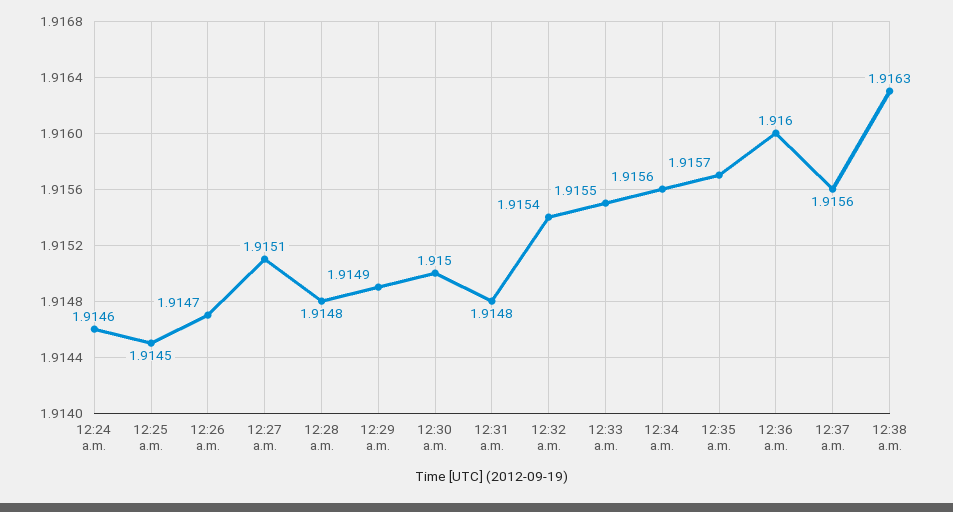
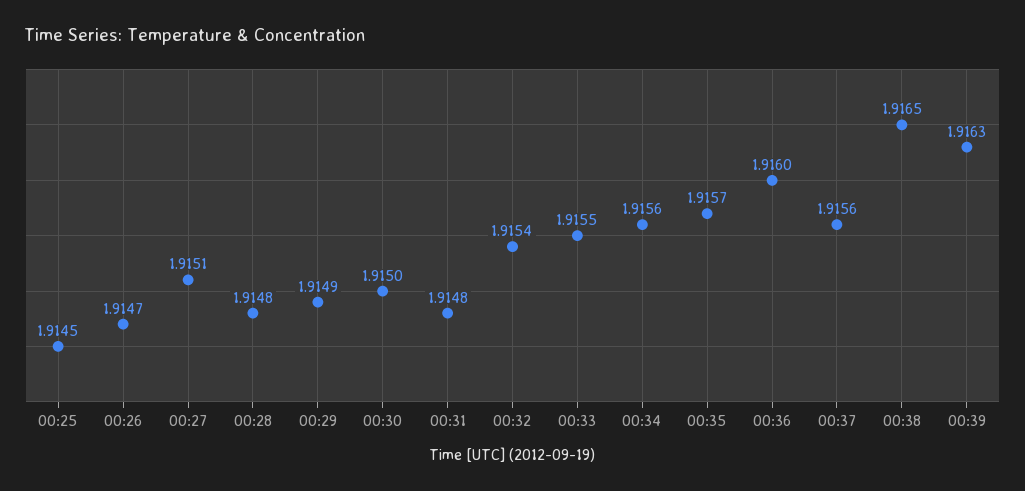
12:24 a.m.: 1.9146 -> none
12:38 a.m.: 1.9163 -> 1.9165
00:39: none -> 1.9163

